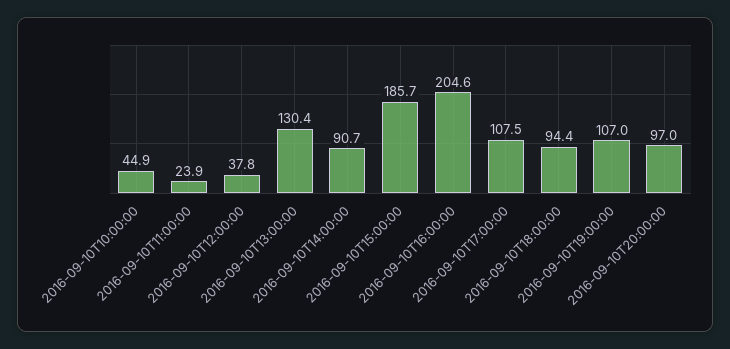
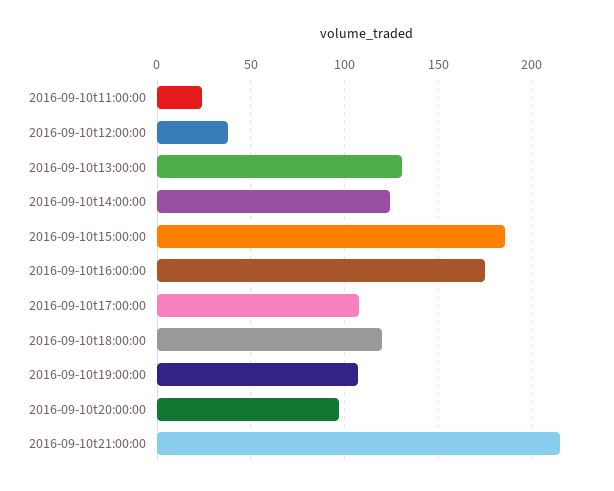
2016-09-10T10:00:00: 44.9 -> none
2016-09-10T14:00:00: 90.7 -> 125
2016-09-10T16:00:00: 204.6 -> 175
2016-09-10T18:00:00: 94.4 -> 120
2016-09-10t21:00:00: none -> 215

